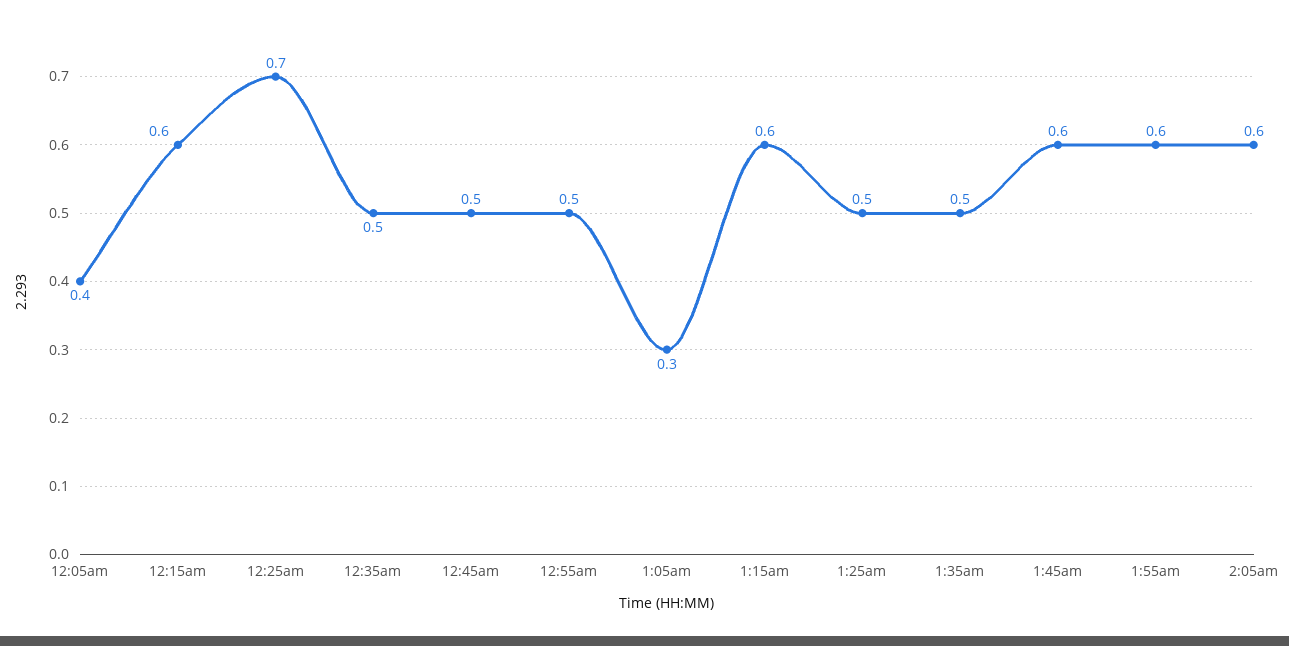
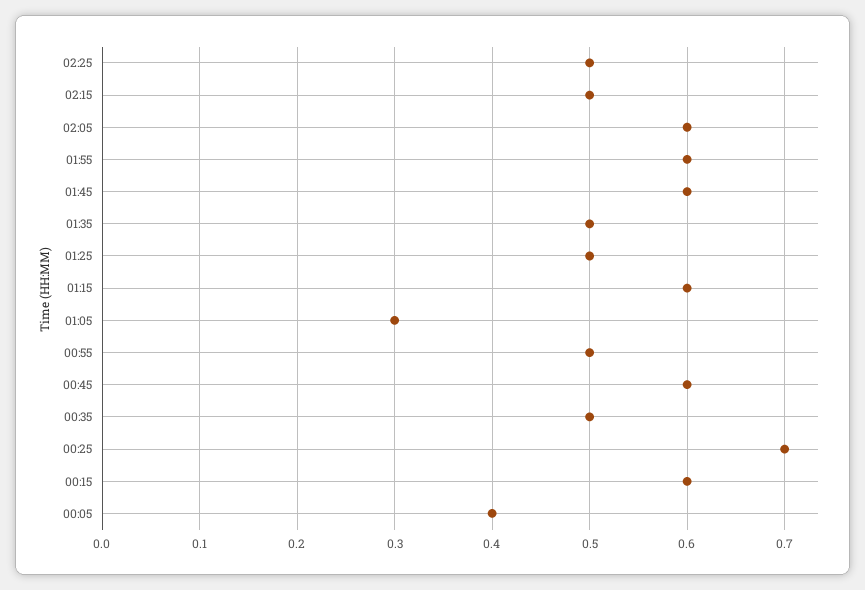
12:45am: 0.5 -> 0.6
02:25: none -> 0.5
02:15: none -> 0.5

